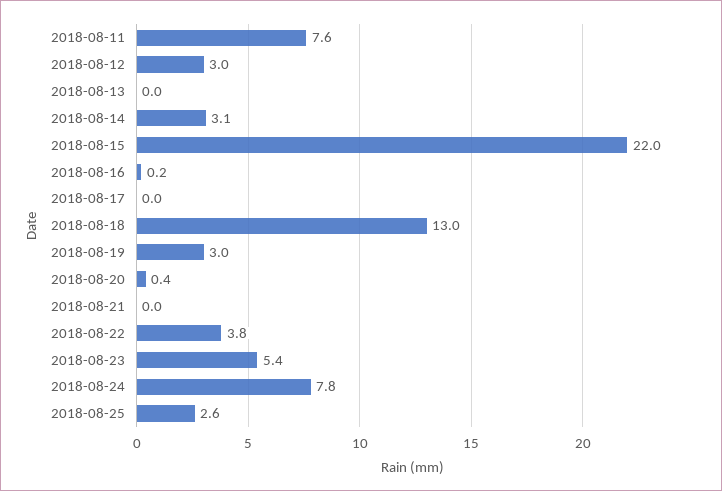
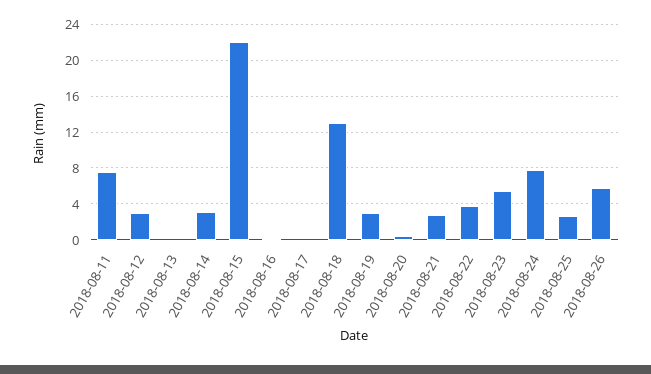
2018-08-21: 0 -> 3
2018-08-26: none -> 6

